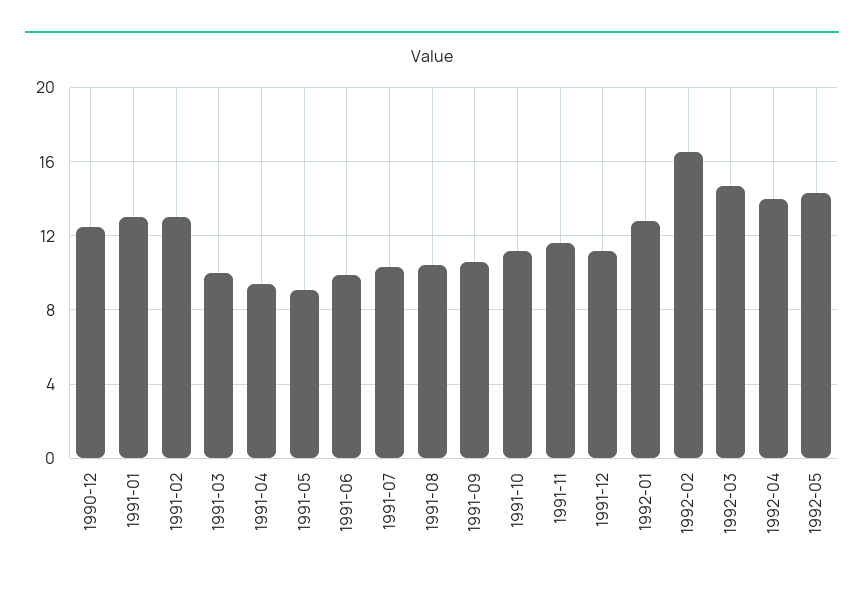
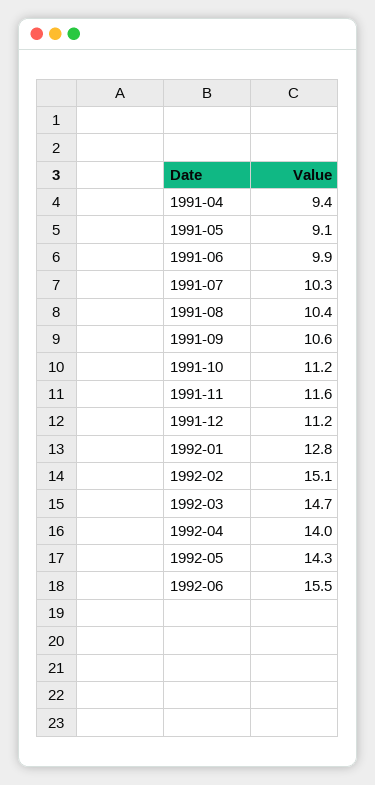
1990-12: 12.5 -> none
1991-01: 13 -> none
1991-02: 13 -> none
1991-03: 10 -> none
1992-02: 16.5 -> 15.1
1992-06: none -> 15.5

